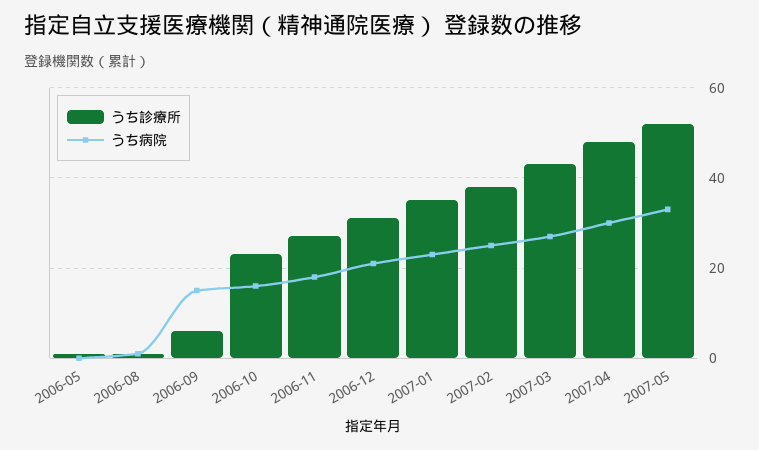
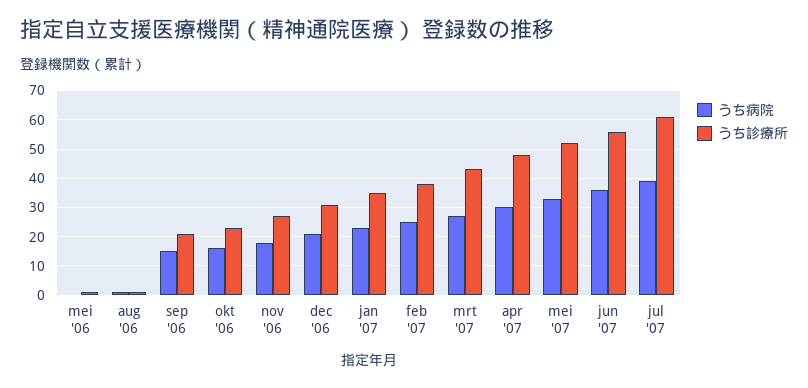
うち診療所, 2006-09: 5 -> 20
うち病院, jun '07: none -> 35
うち診療所, jun '07: none -> 55
うち病院, jul '07: none -> 40
うち診療所, jul '07: none -> 60

